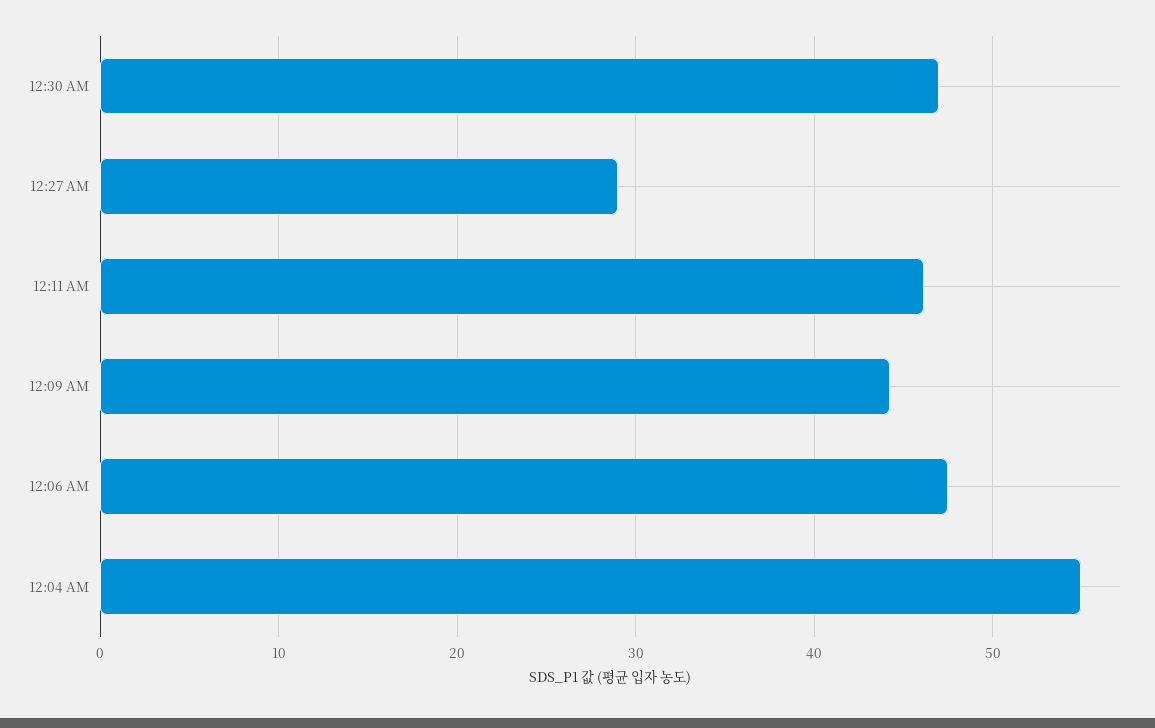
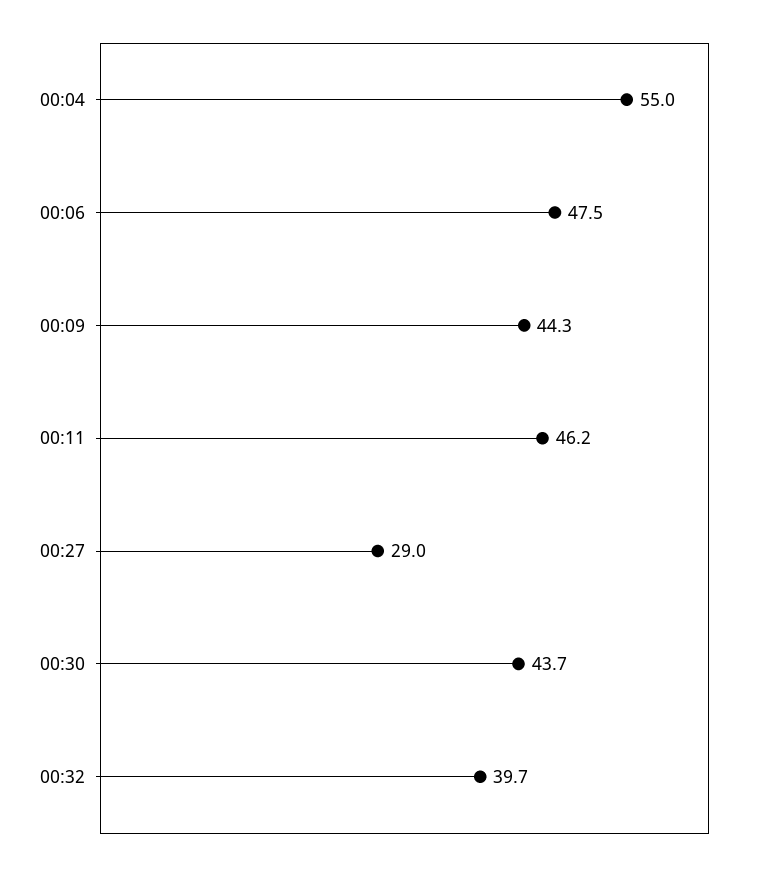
12:30 AM: 47 -> 43.7
00:32: none -> 39.7

